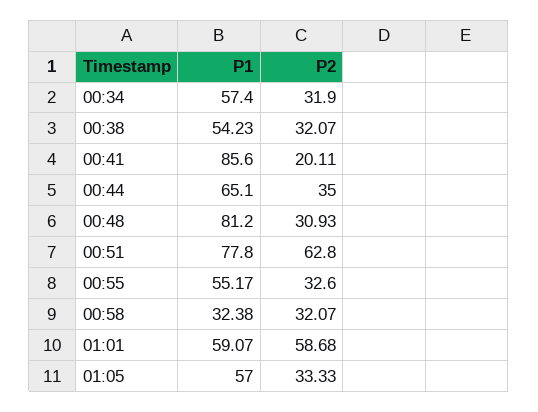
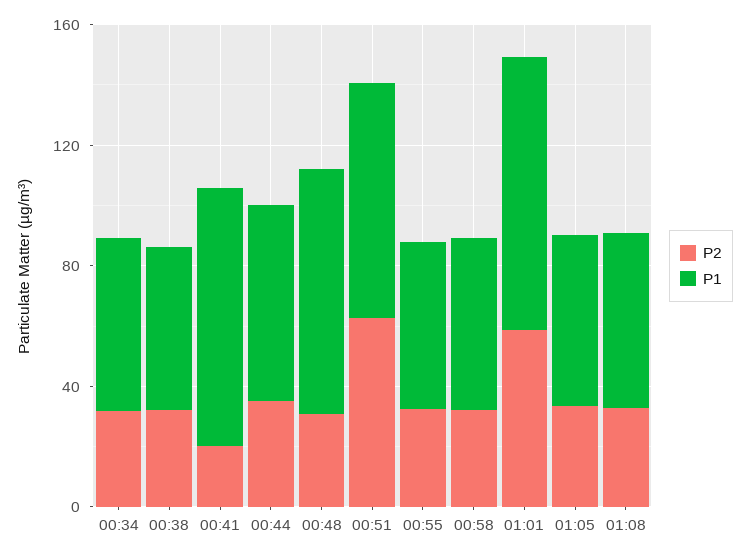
P1, 00:58: 32.38 -> 60
P1, 01:01: 59.07 -> 90
P2, 01:08: none -> 30
P1, 01:08: none -> 60

